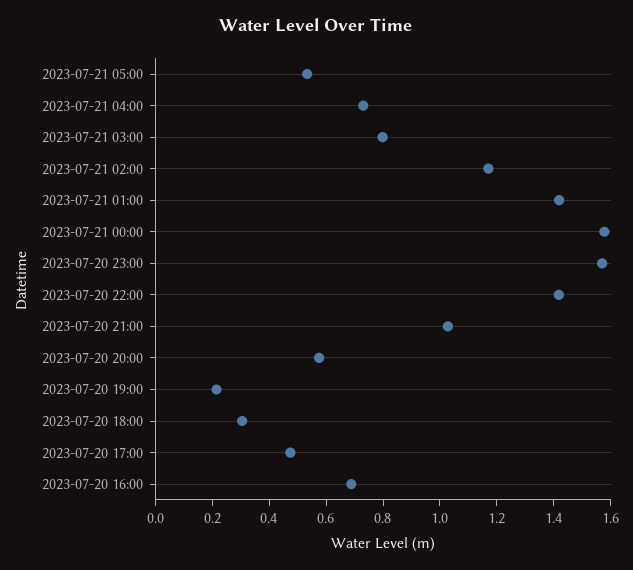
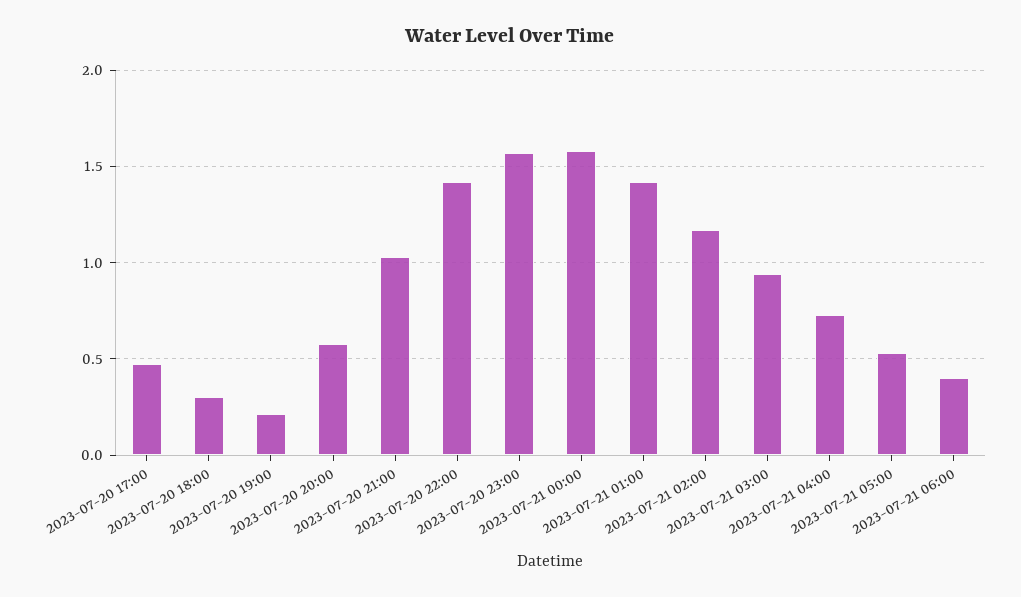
2023-07-21 03:00: 0.8 -> 0.95
2023-07-20 16:00: 0.7 -> none
2023-07-21 06:00: none -> 0.4

